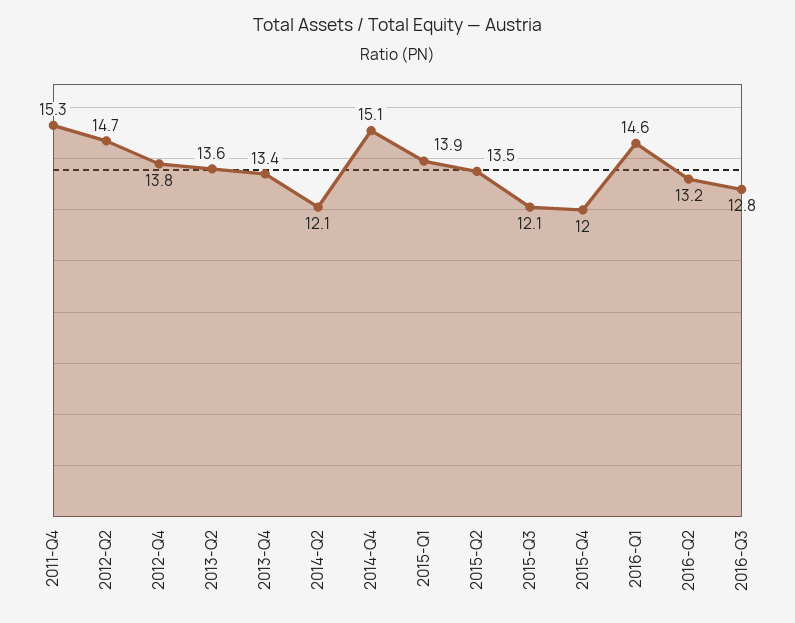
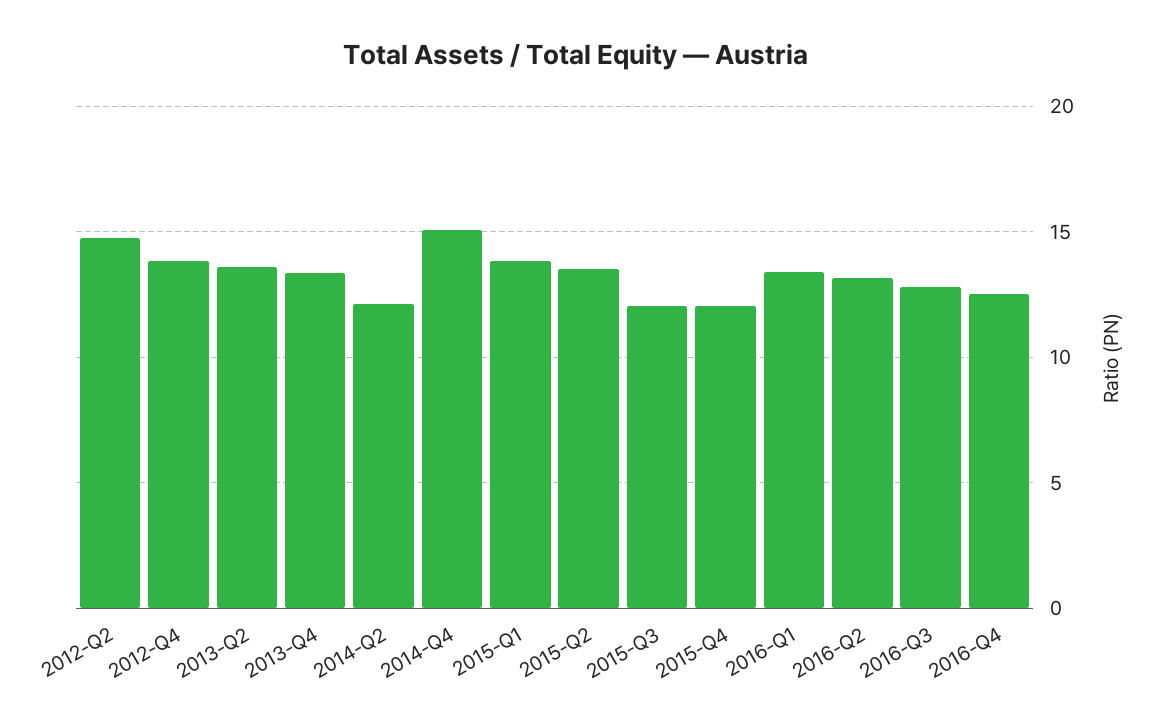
2011-Q4: 15.3 -> none
2016-Q1: 14.6 -> 13.5
2016-Q4: none -> 12.5

